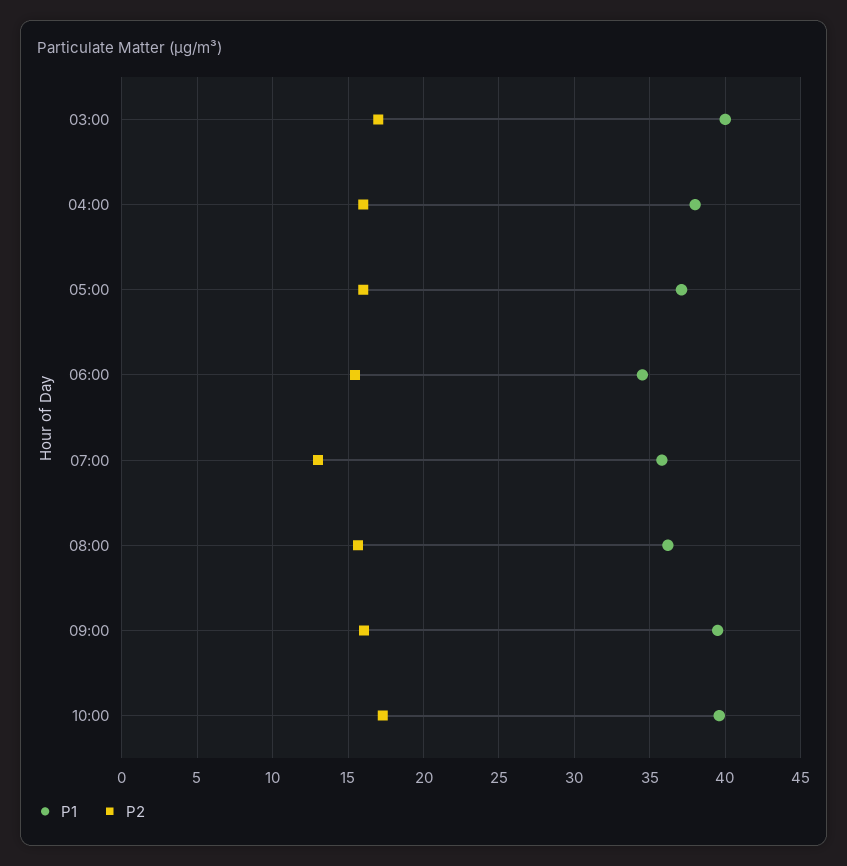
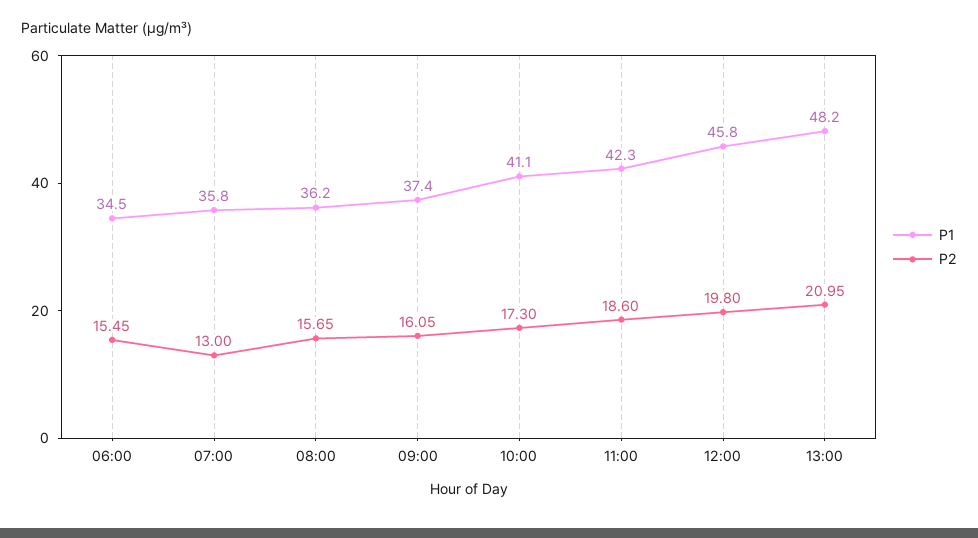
P1, 03:00: 40 -> none
P2, 03:00: 17 -> none
P1, 04:00: 38 -> none
P2, 04:00: 16 -> none
P1, 05:00: 37 -> none
P2, 05:00: 16 -> none
P1, 09:00: 39.5 -> 37.4
P1, 10:00: 39.5 -> 41.1
P1, 11:00: none -> 42.3
P2, 11:00: none -> 18.6
P1, 12:00: none -> 45.8
P2, 12:00: none -> 19.8
P1, 13:00: none -> 48.2
P2, 13:00: none -> 20.95

